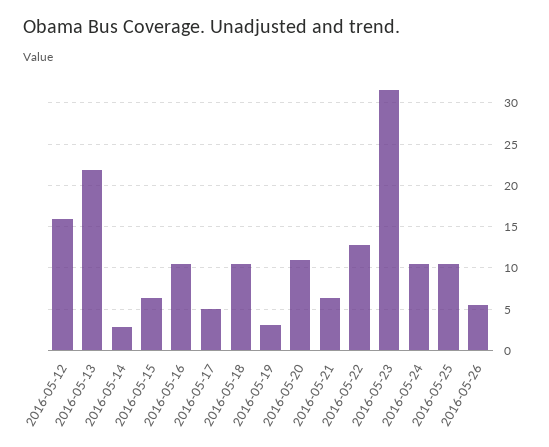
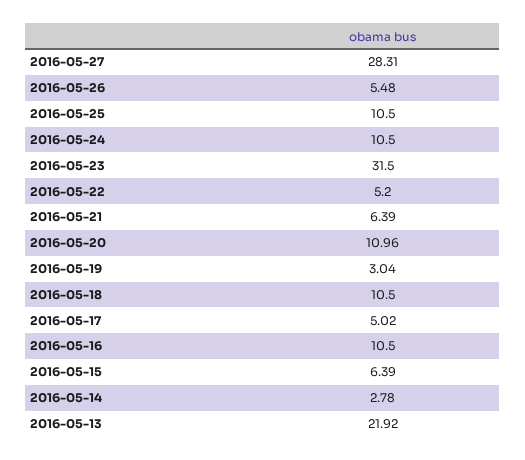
2016-05-12: 16 -> none
2016-05-22: 13 -> 5.2
2016-05-27: none -> 28.31

